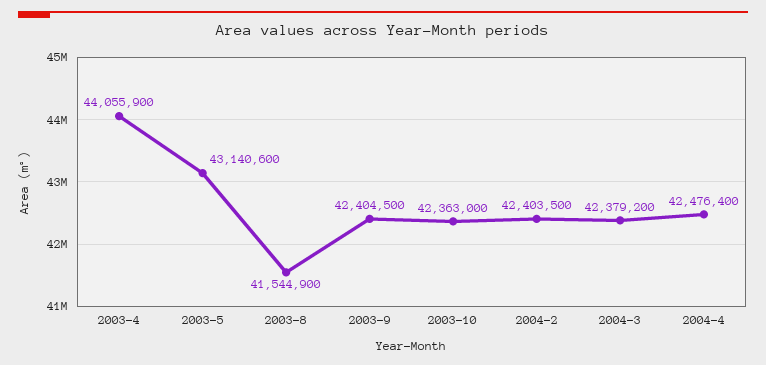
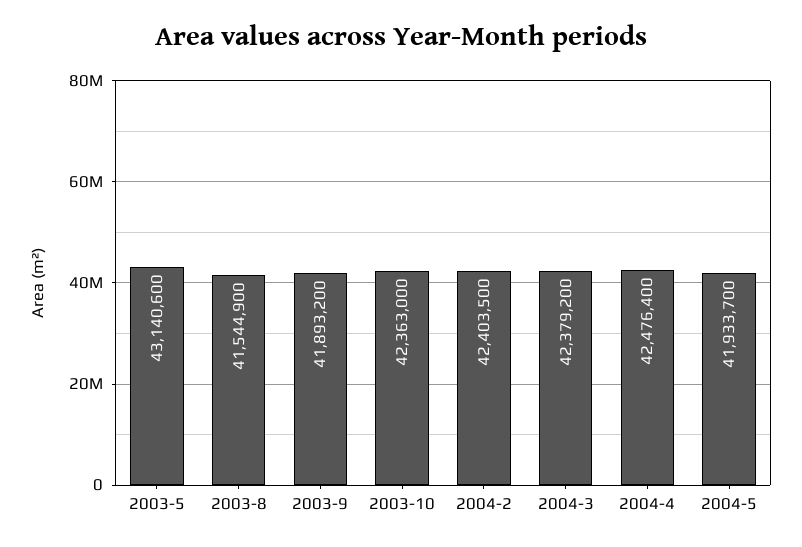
2003-4: 44055900 -> none
2003-9: 42404500 -> 41893200
2004-5: none -> 41933700

